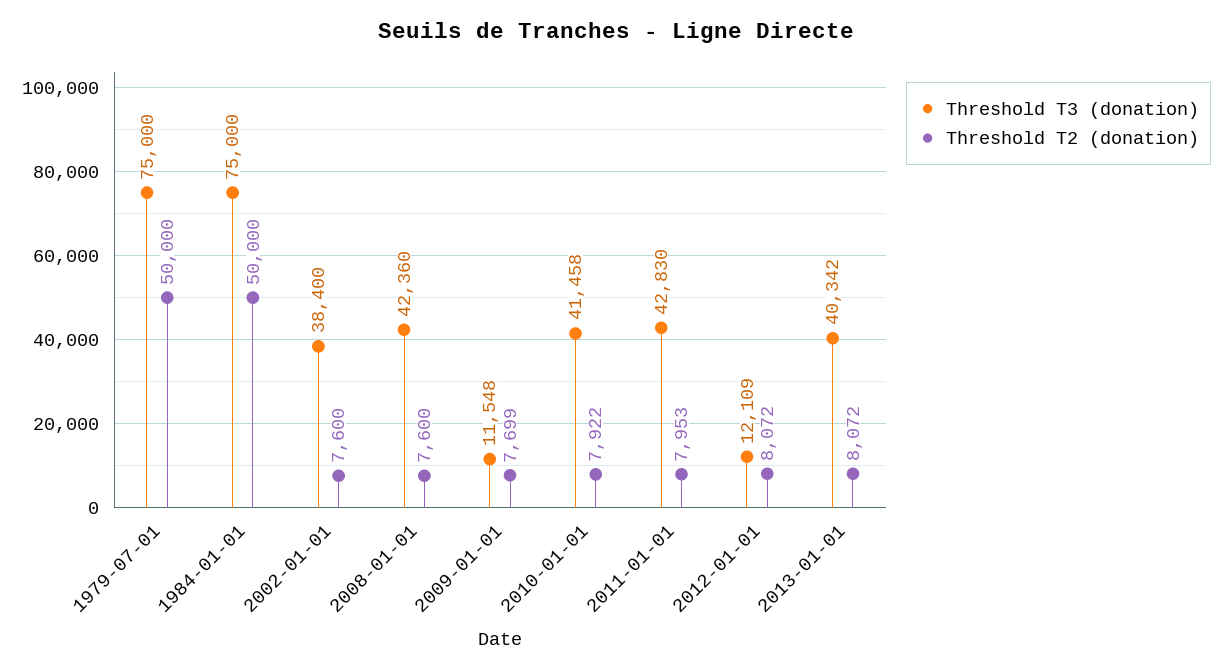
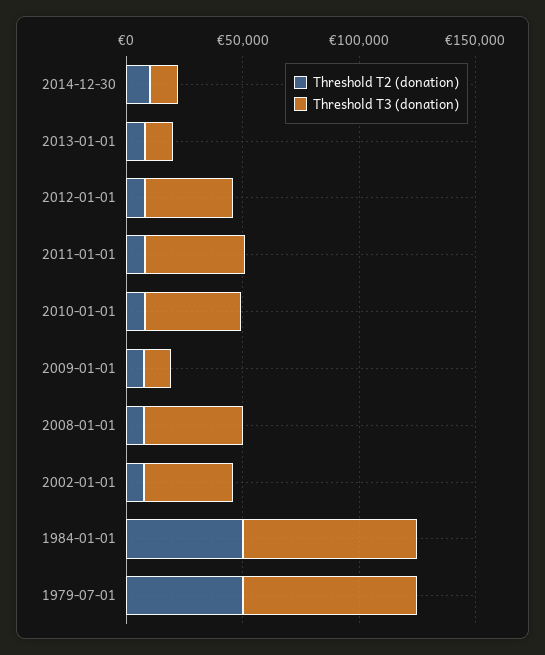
Threshold T3 (donation), 2012-01-01: 12109 -> 40000
Threshold T3 (donation), 2013-01-01: 40342 -> 10000
Threshold T2 (donation), 2014-12-30: none -> 10000
Threshold T3 (donation), 2014-12-30: none -> 10000

